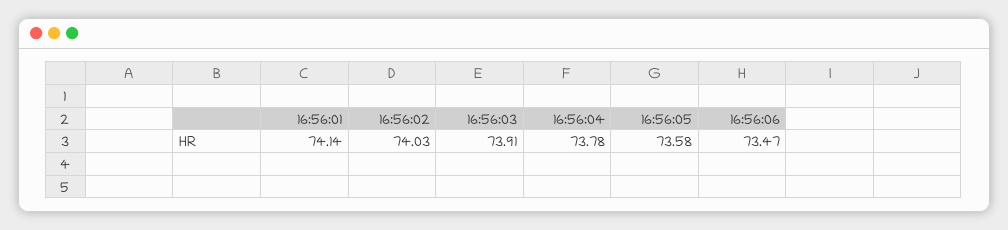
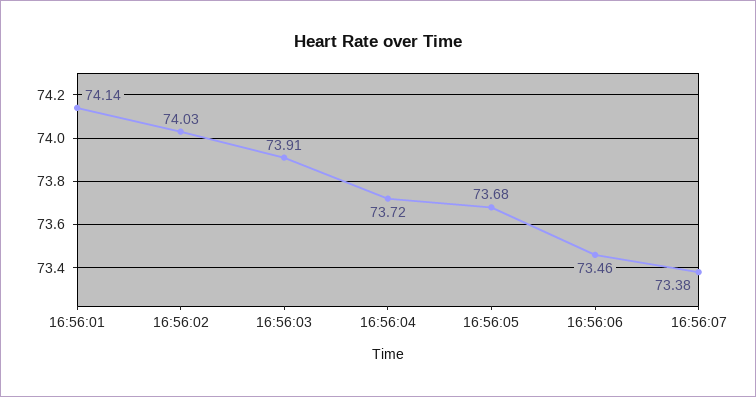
16:56:04: 73.78 -> 73.72
16:56:05: 73.58 -> 73.68
16:56:06: 73.47 -> 73.46
16:56:07: none -> 73.38

